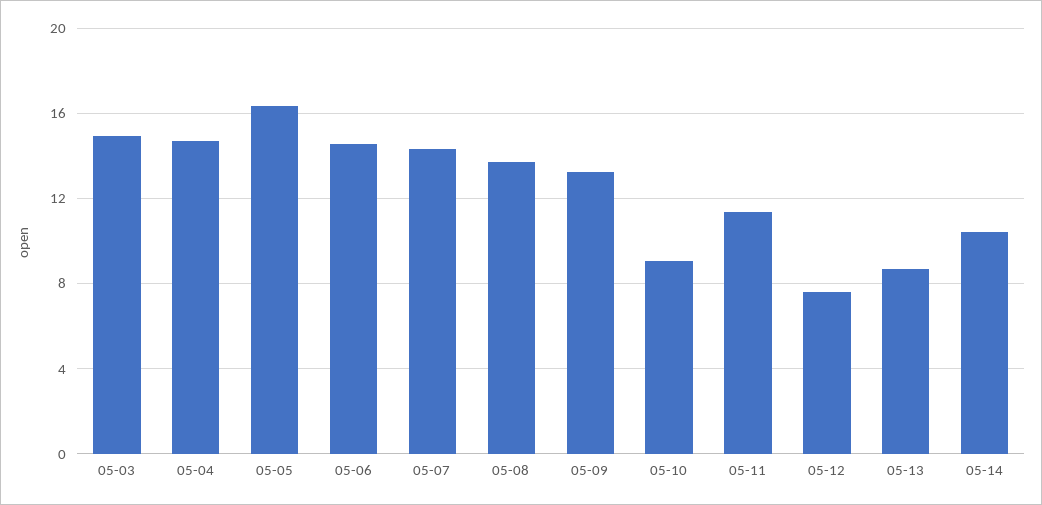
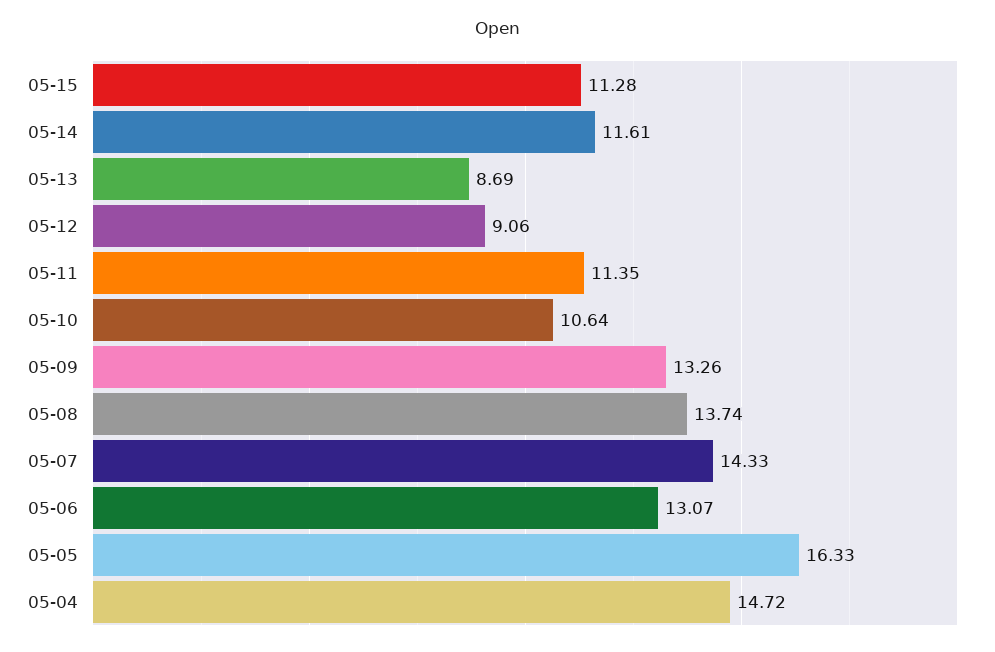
05-03: 15 -> none
05-06: 14.5 -> 13.07
05-10: 9 -> 10.64
05-12: 7.5 -> 9.06
05-14: 10.5 -> 11.61
05-15: none -> 11.28

